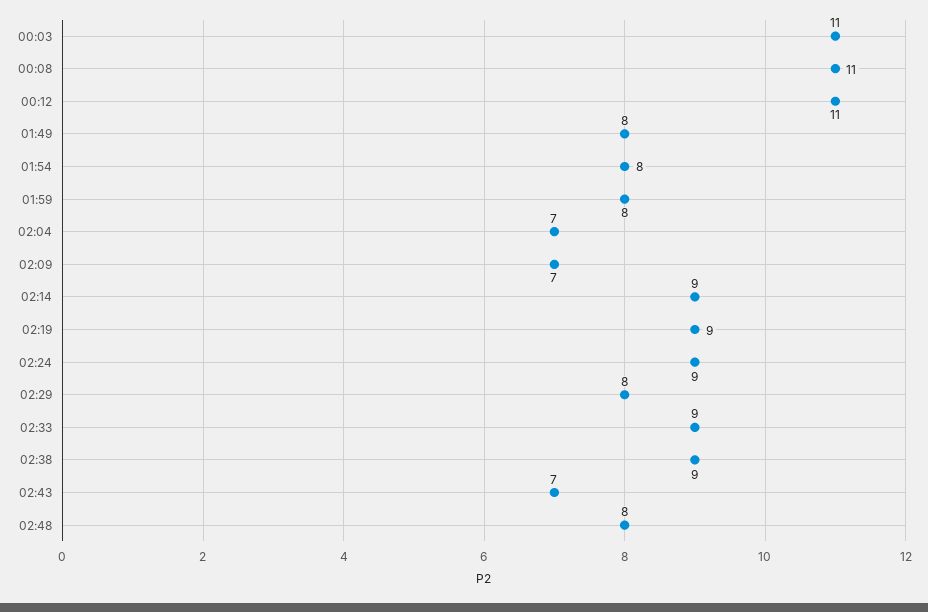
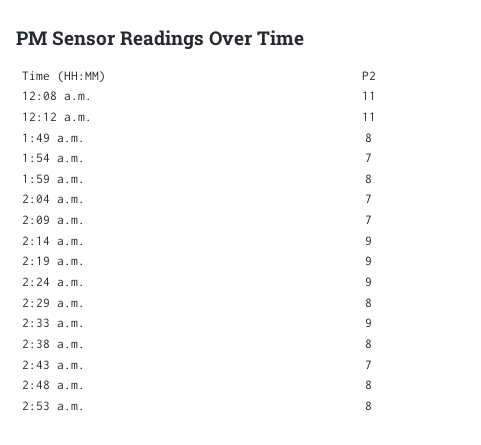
00:03: 11 -> none
01:54: 8 -> 7
02:38: 9 -> 8
2:53 a.m.: none -> 8

